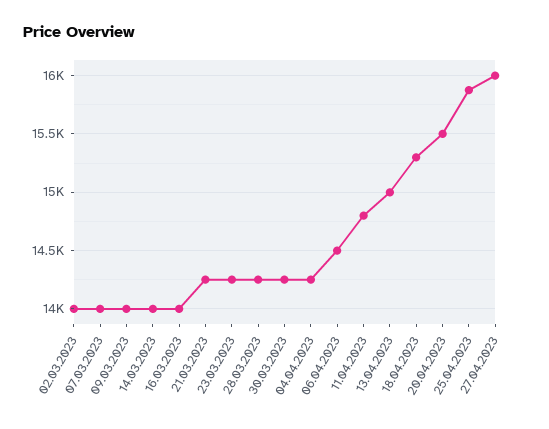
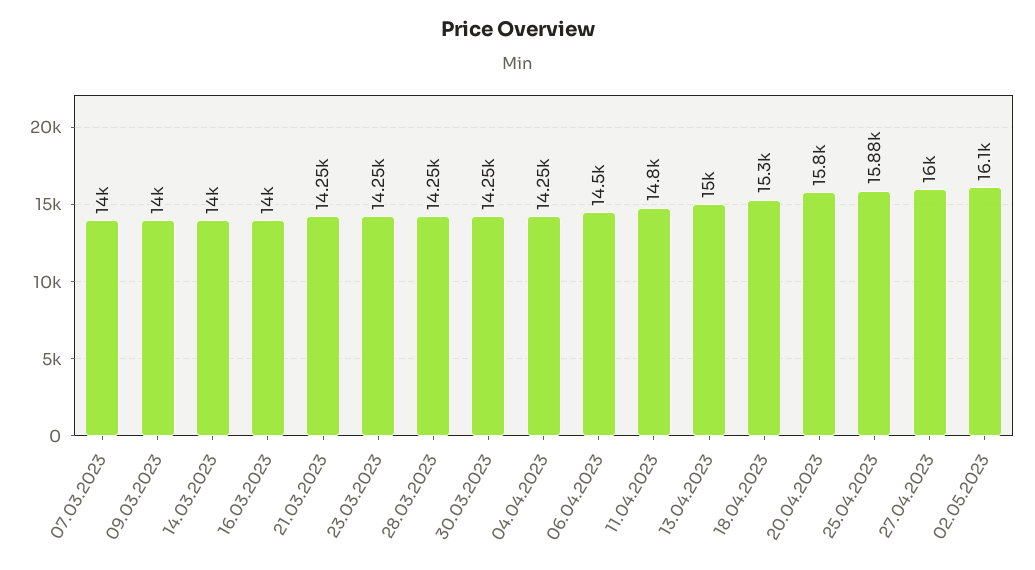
02.03.2023: 14000 -> none
20.04.2023: 15500 -> 15800
02.05.2023: none -> 16100

